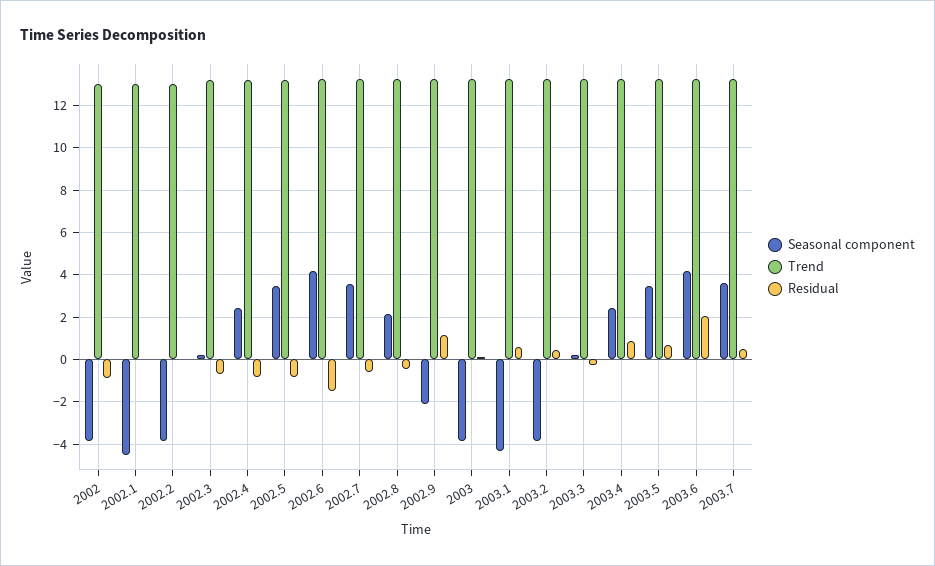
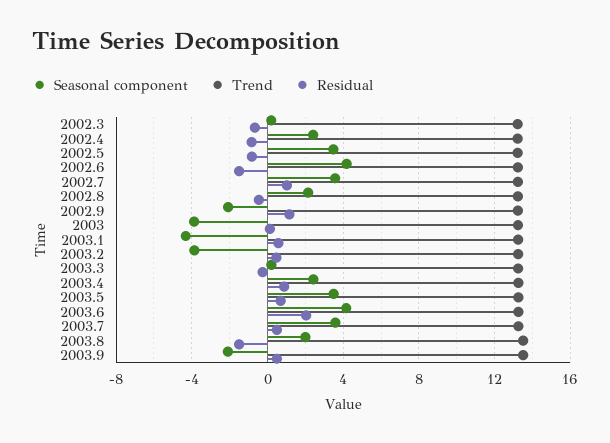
Seasonal component, 2002: -4 -> none
Trend, 2002: 13 -> none
Residual, 2002: -1 -> none
Seasonal component, 2002.1: -4.5 -> none
Trend, 2002.1: 13 -> none
Residual, 2002.1: 0 -> none
Seasonal component, 2002.2: -4 -> none
Trend, 2002.2: 13 -> none
Residual, 2002.2: 0 -> none
Residual, 2002.7: -0.5 -> 1
Seasonal component, 2003.8: none -> 2
Trend, 2003.8: none -> 13.5
Residual, 2003.8: none -> -1.5
Seasonal component, 2003.9: none -> -2
Trend, 2003.9: none -> 13.5
Residual, 2003.9: none -> 0.5

